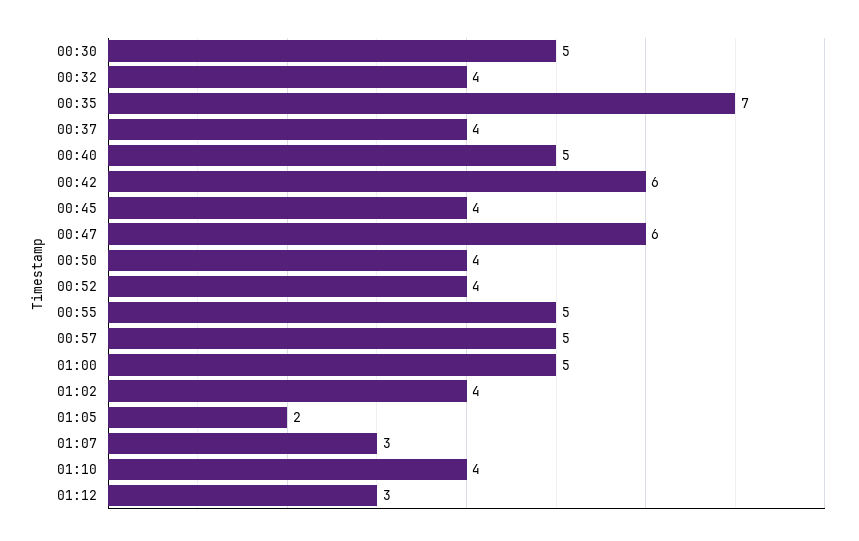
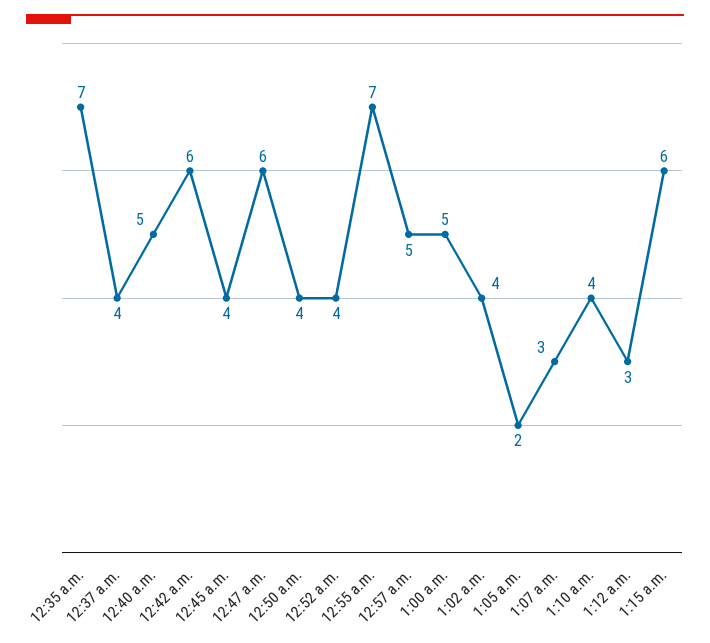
00:30: 5 -> none
00:32: 4 -> none
00:55: 5 -> 7
1:15 a.m.: none -> 6

